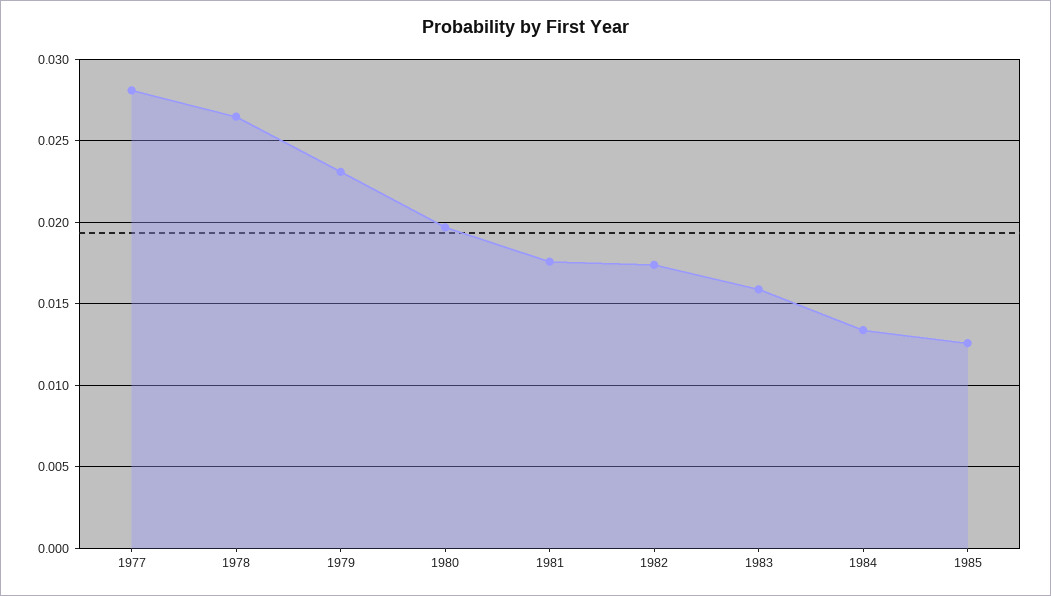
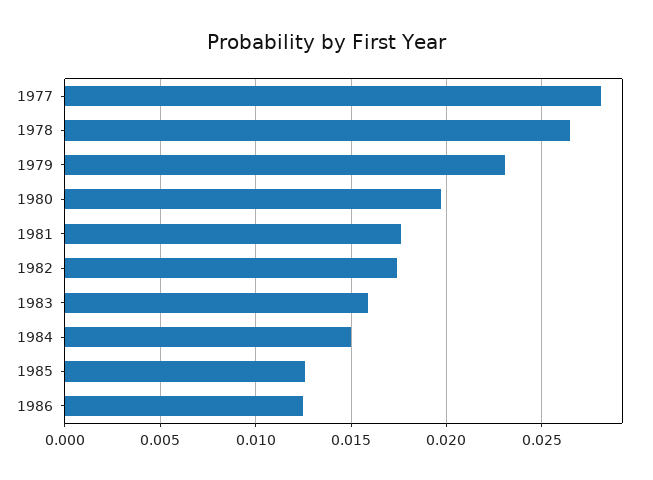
1984: 0.0135 -> 0.015
1986: none -> 0.0125

